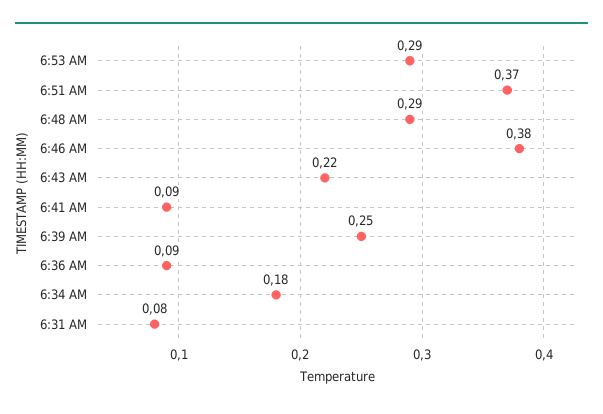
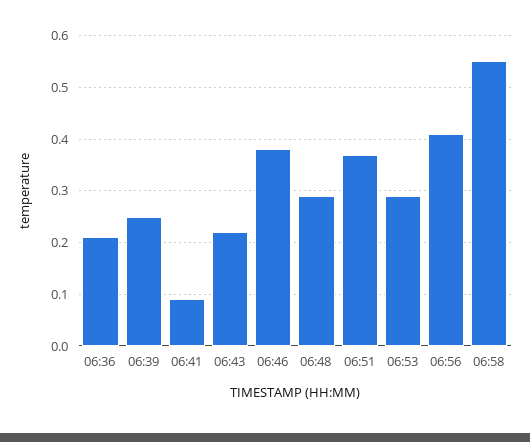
6:36 AM: 0.09 -> 0.2
6:34 AM: 0.18 -> none
6:31 AM: 0.08 -> none
06:56: none -> 0.4
06:58: none -> 0.55

